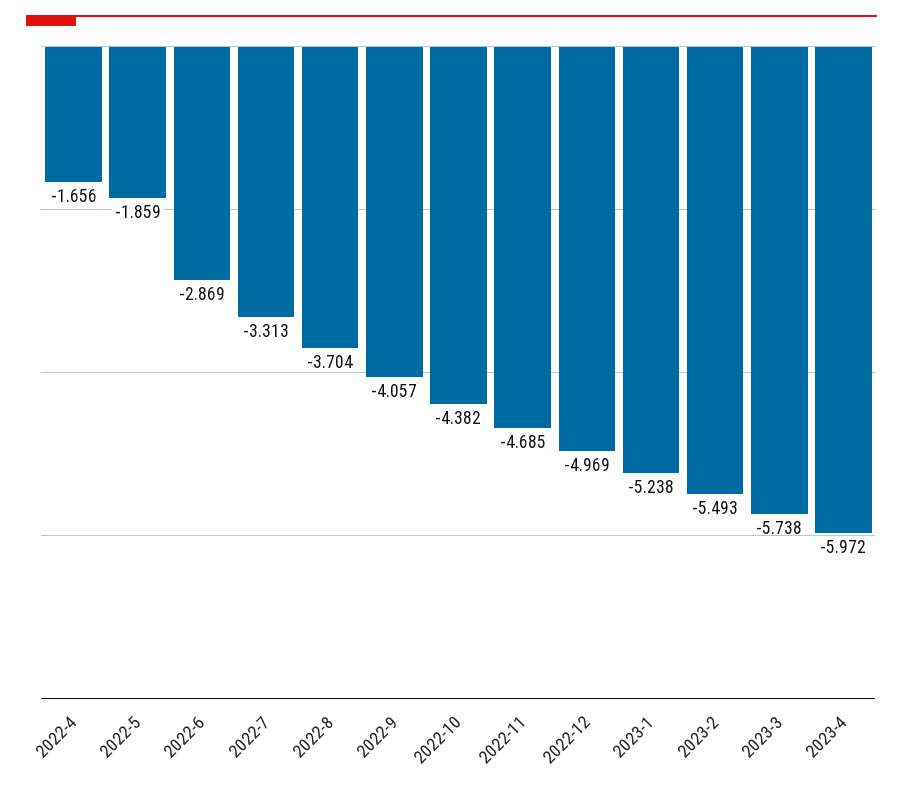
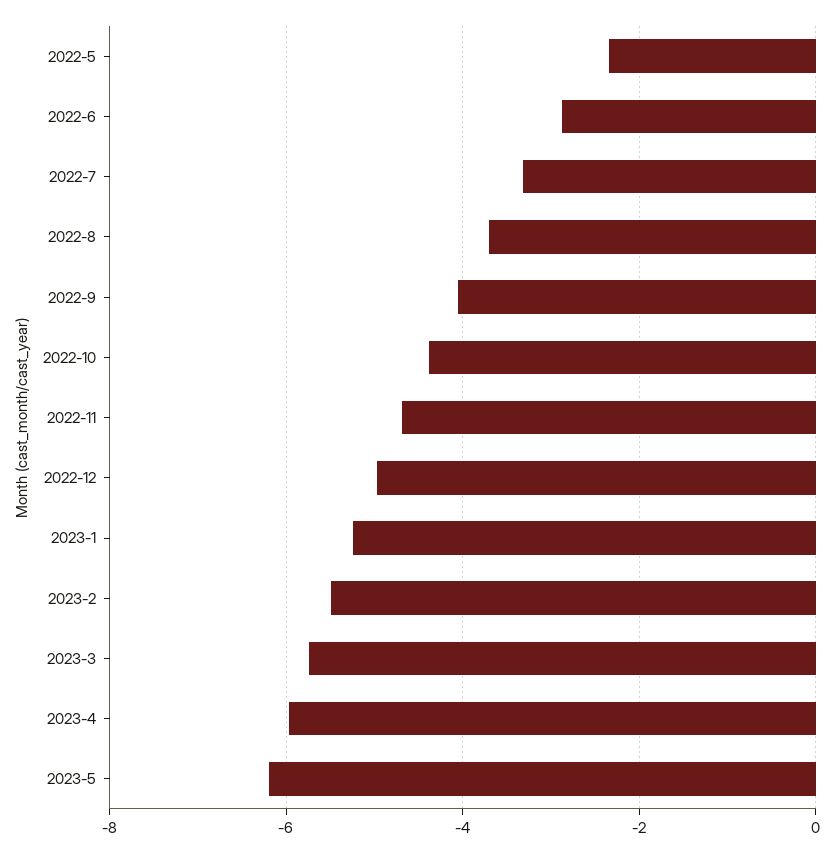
2022-4: -1.656 -> none
2022-5: -1.859 -> -2.4
2023-5: none -> -6.2

